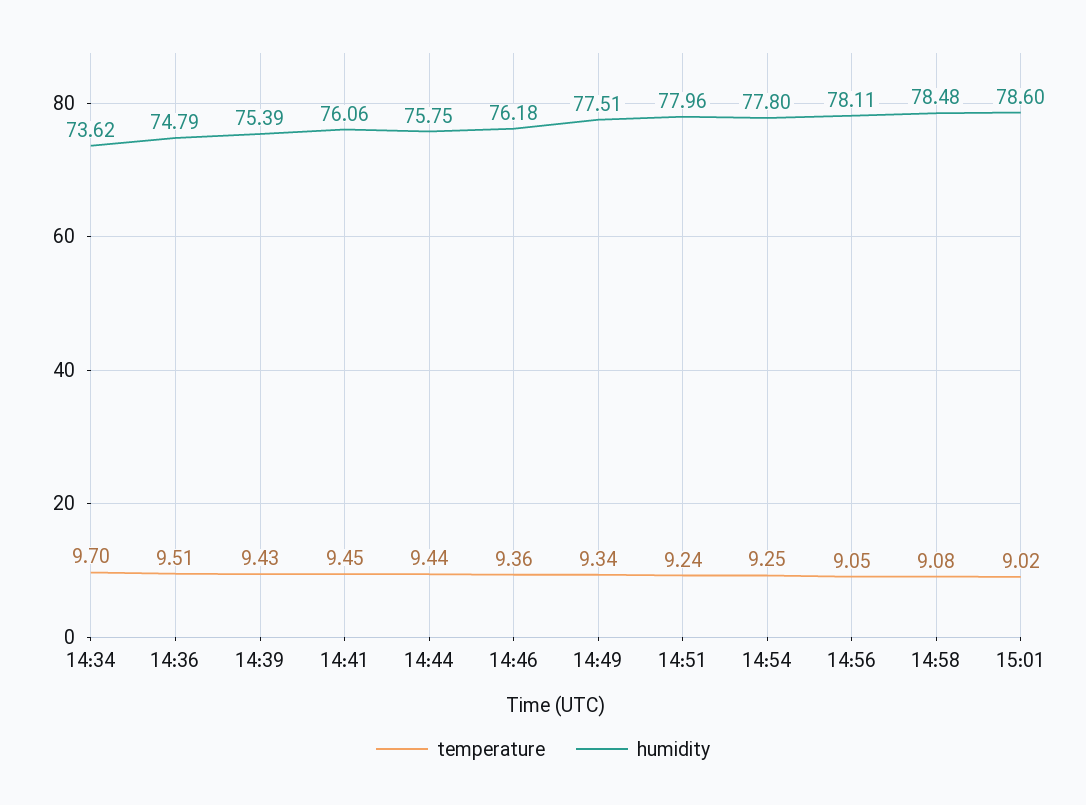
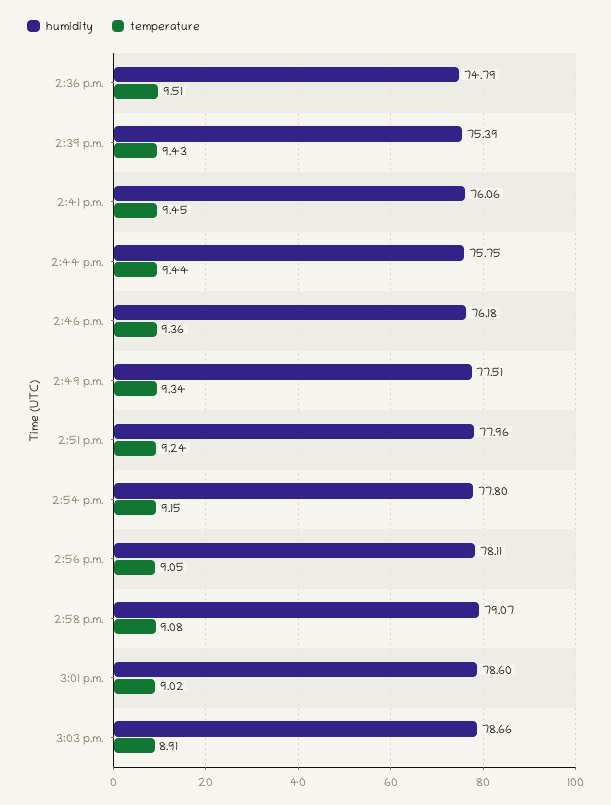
temperature, 14:34: 9.7 -> none
humidity, 14:34: 73.62 -> none
temperature, 14:54: 9.25 -> 9.15
humidity, 14:58: 78.48 -> 79.07
humidity, 3:03 p.m.: none -> 78.66
temperature, 3:03 p.m.: none -> 8.91

